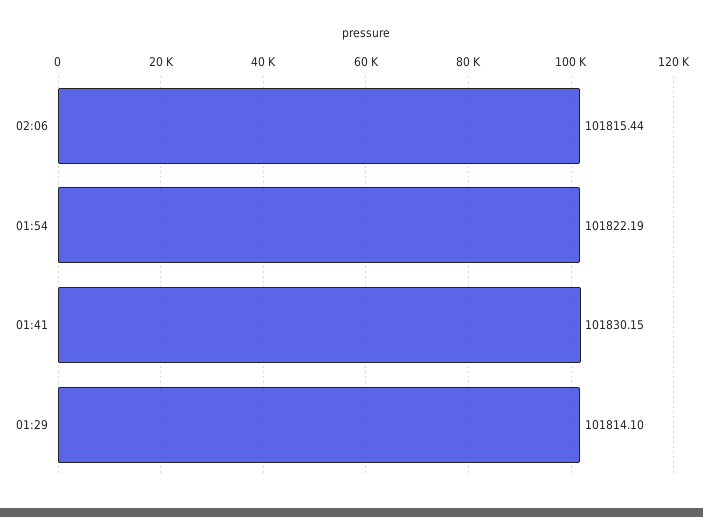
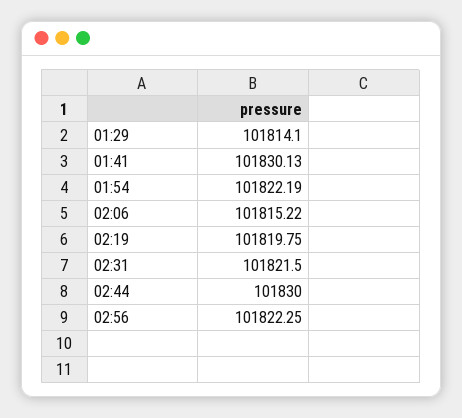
02:06: 101815.44 -> 101815.22
01:41: 101830.15 -> 101830.13
02:19: none -> 101819.75
02:31: none -> 101821.5
02:44: none -> 101830
02:56: none -> 101822.25

